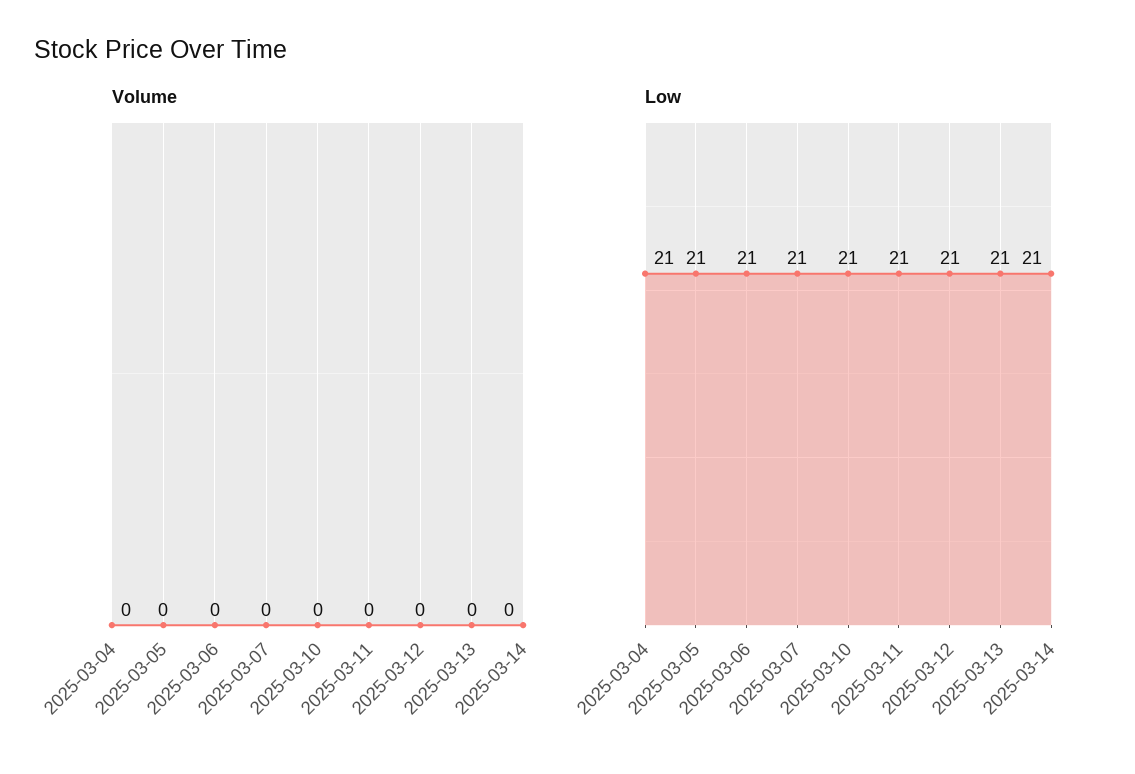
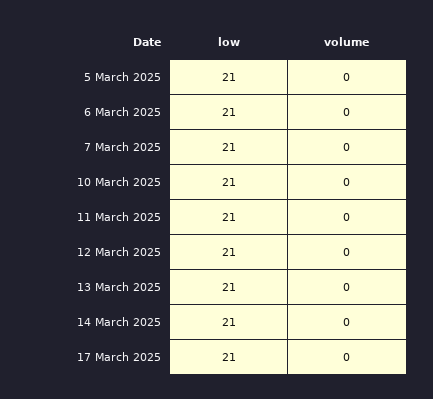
Volume, 2025-03-04: 0 -> none
Low, 2025-03-04: 21 -> none
Low, 17 March 2025: none -> 21
Volume, 17 March 2025: none -> 0

